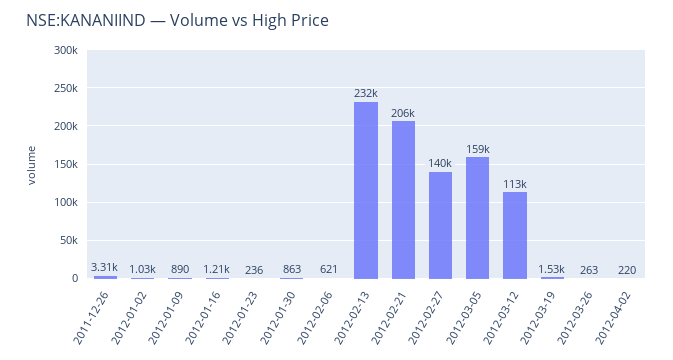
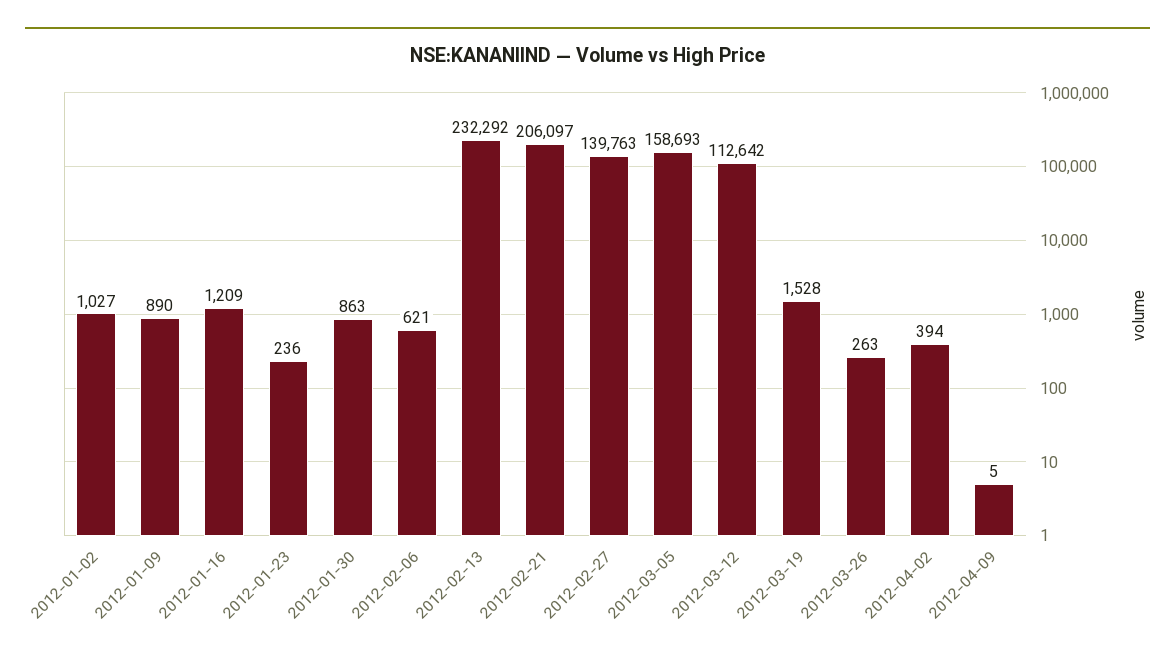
2011-12-26: 3310 -> none
2012-04-02: 220 -> 394
2012-04-09: none -> 5

